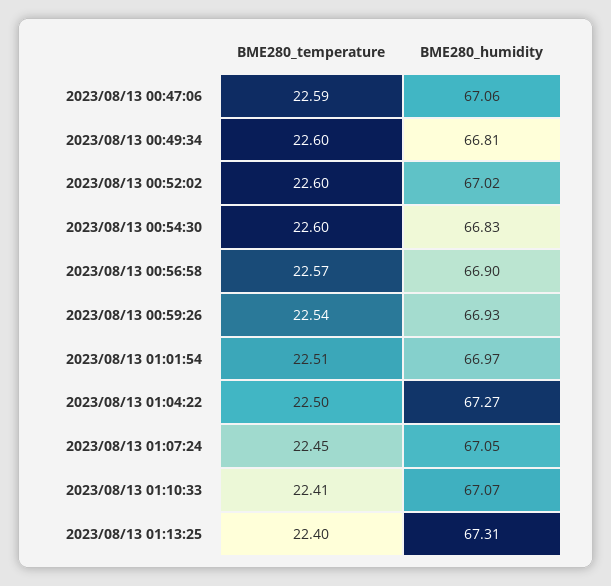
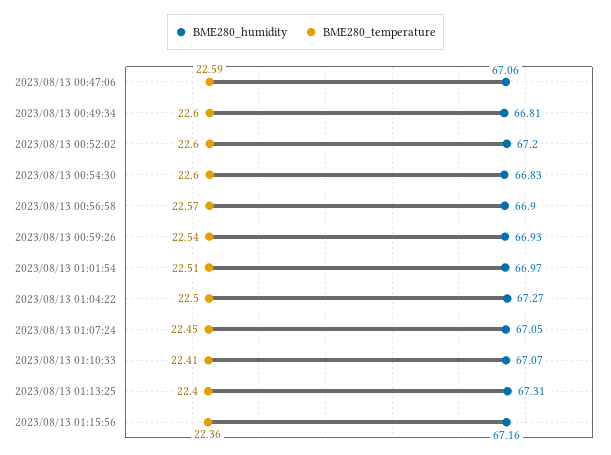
BME280_humidity, 2023/08/13 00:52:02: 67.02 -> 67.2
BME280_humidity, 2023/08/13 01:15:56: none -> 67.16
BME280_temperature, 2023/08/13 01:15:56: none -> 22.36

